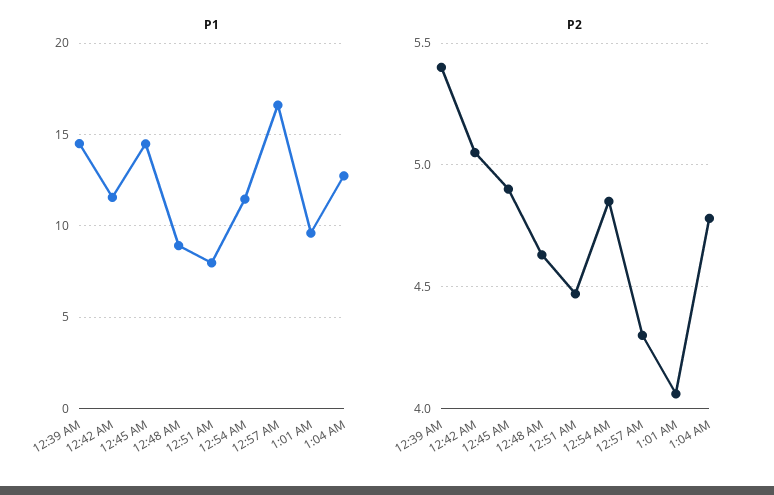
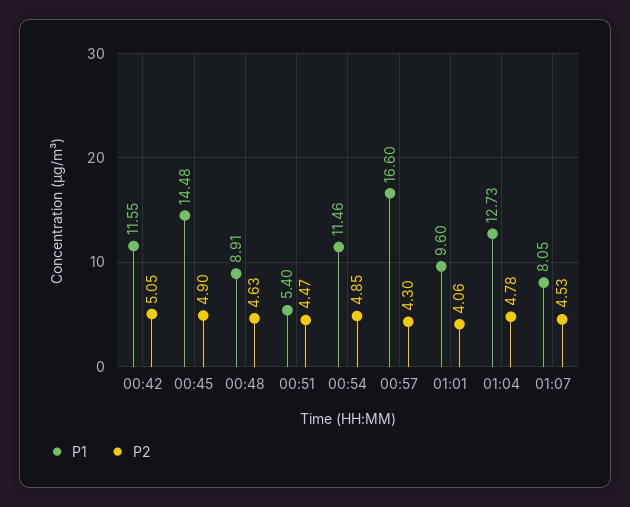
P1, 12:39 AM: 14.5 -> none
P1, 12:51 AM: 8 -> 5.4
P2, 12:39 AM: 5.4 -> none
P1, 01:07: none -> 8.05
P2, 01:07: none -> 4.53

